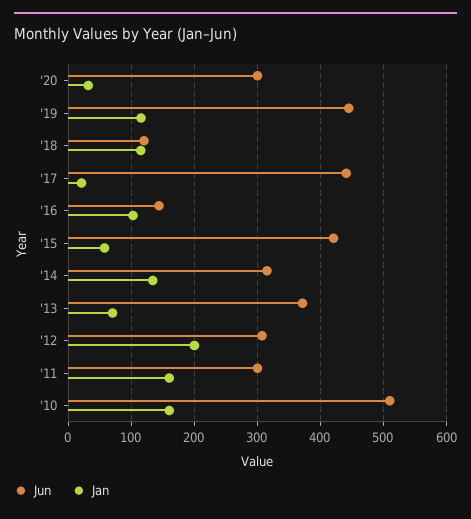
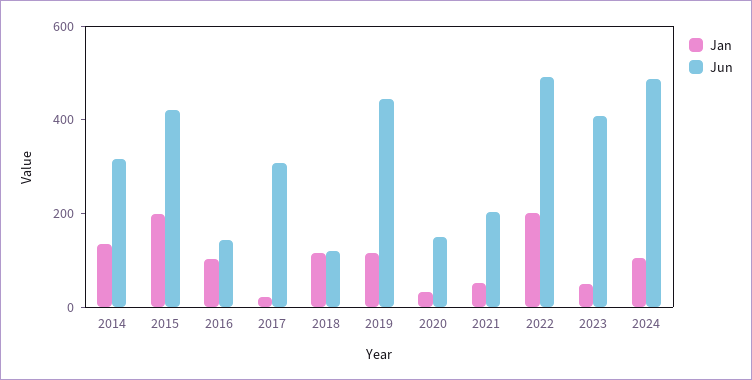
Jun, '20: 300 -> 150
Jun, '17: 440 -> 300
Jan, '15: 60 -> 200
Jun, '13: 370 -> none
Jan, '13: 70 -> none
Jun, '12: 310 -> none
Jan, '12: 200 -> none
Jun, '11: 300 -> none
Jan, '11: 160 -> none
Jun, '10: 510 -> none
Jan, '10: 160 -> none
Jan, 2021: none -> 50
Jun, 2021: none -> 200
Jan, 2022: none -> 200
Jun, 2022: none -> 500
Jan, 2023: none -> 50
Jun, 2023: none -> 400
Jan, 2024: none -> 100
Jun, 2024: none -> 500

